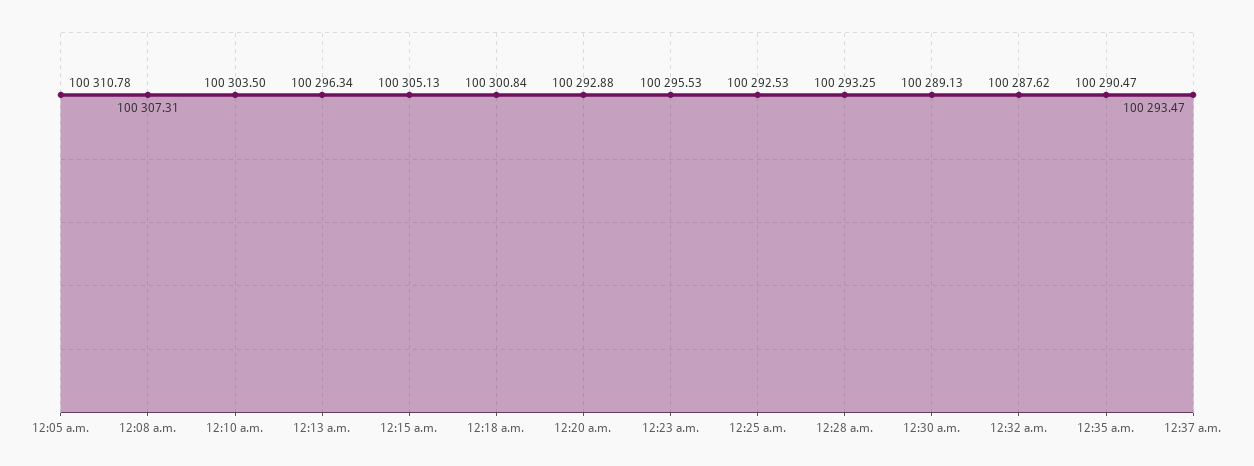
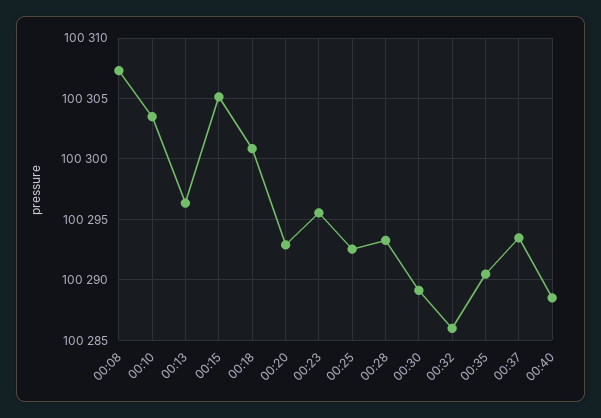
12:05 a.m.: 100310.78 -> none
12:32 a.m.: 100287.62 -> 100286
00:40: none -> 100288.5

